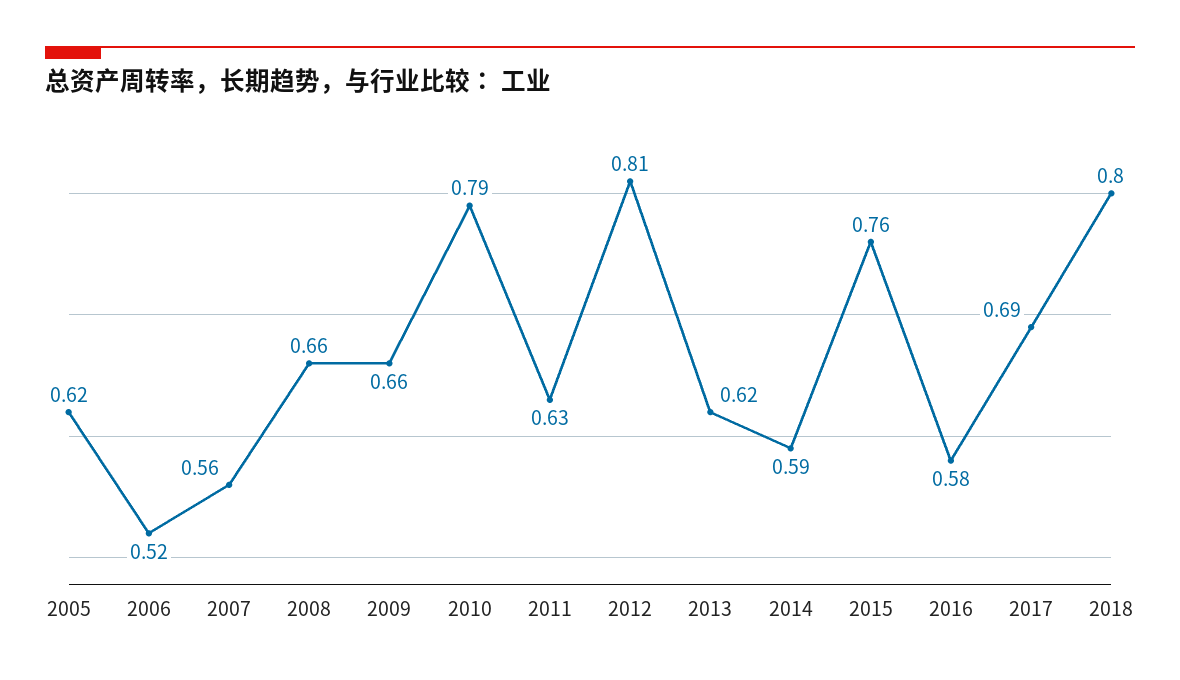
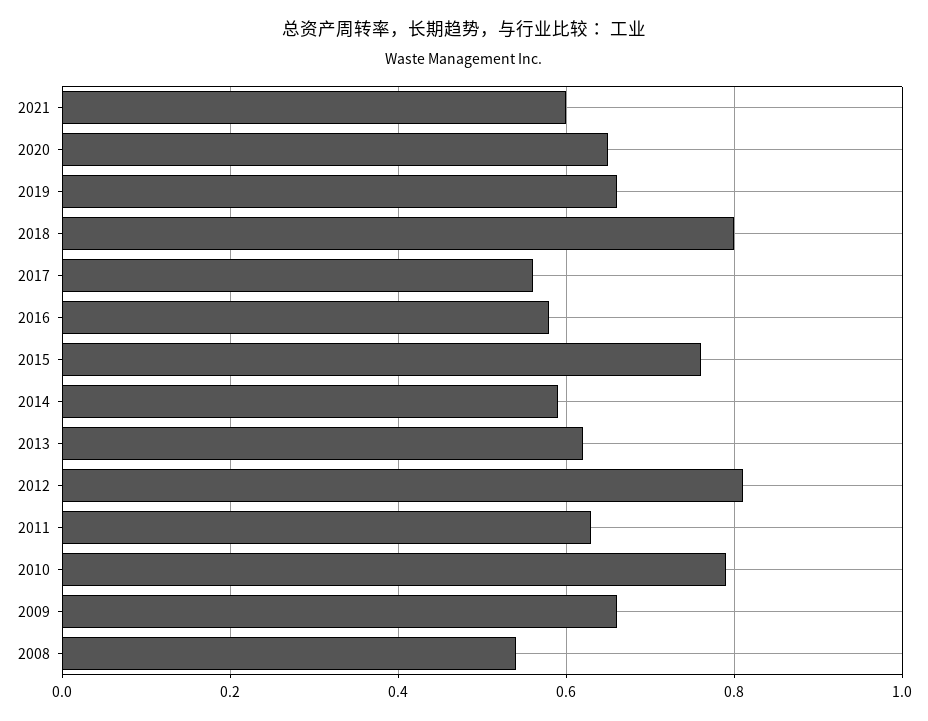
2005: 0.62 -> none
2006: 0.52 -> none
2007: 0.56 -> none
2008: 0.66 -> 0.55
2017: 0.69 -> 0.55
2021: none -> 0.6
2020: none -> 0.65
2019: none -> 0.65

